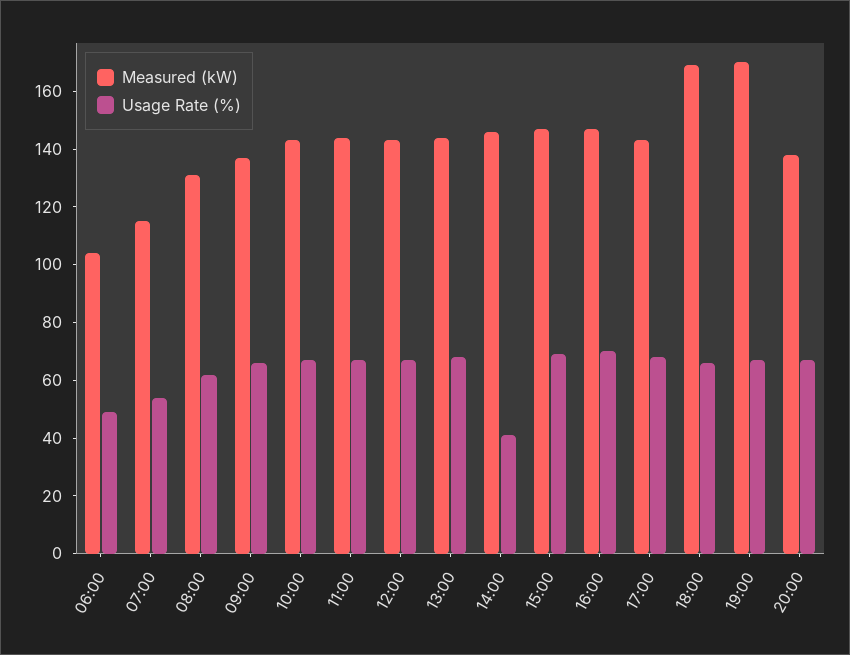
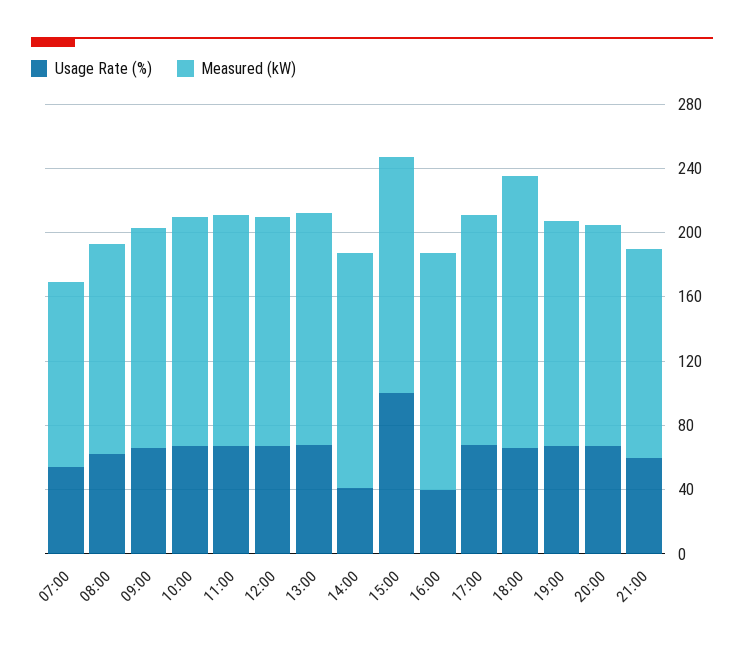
Measured (kW), 06:00: 105 -> none
Usage Rate (%), 06:00: 50 -> none
Usage Rate (%), 15:00: 70 -> 100
Usage Rate (%), 16:00: 70 -> 40
Measured (kW), 19:00: 170 -> 140
Usage Rate (%), 21:00: none -> 60
Measured (kW), 21:00: none -> 130

